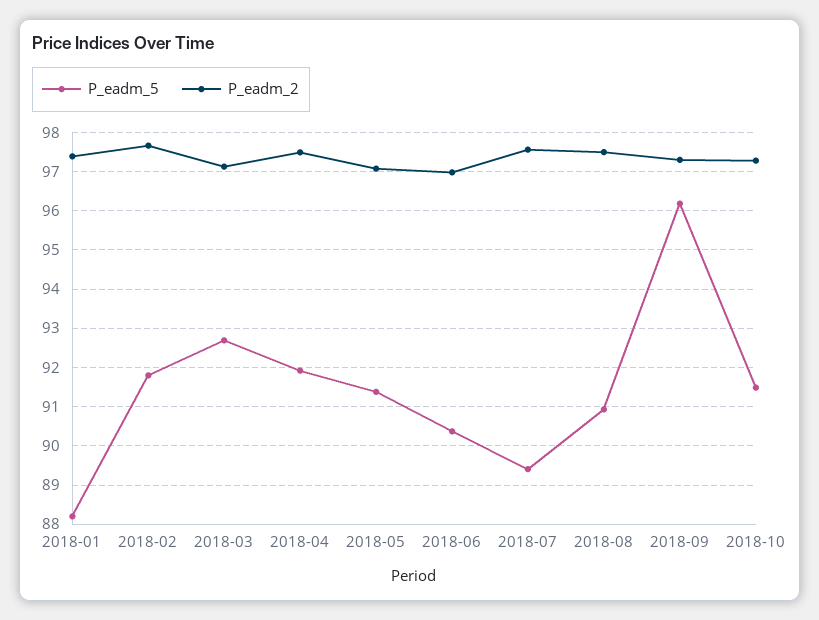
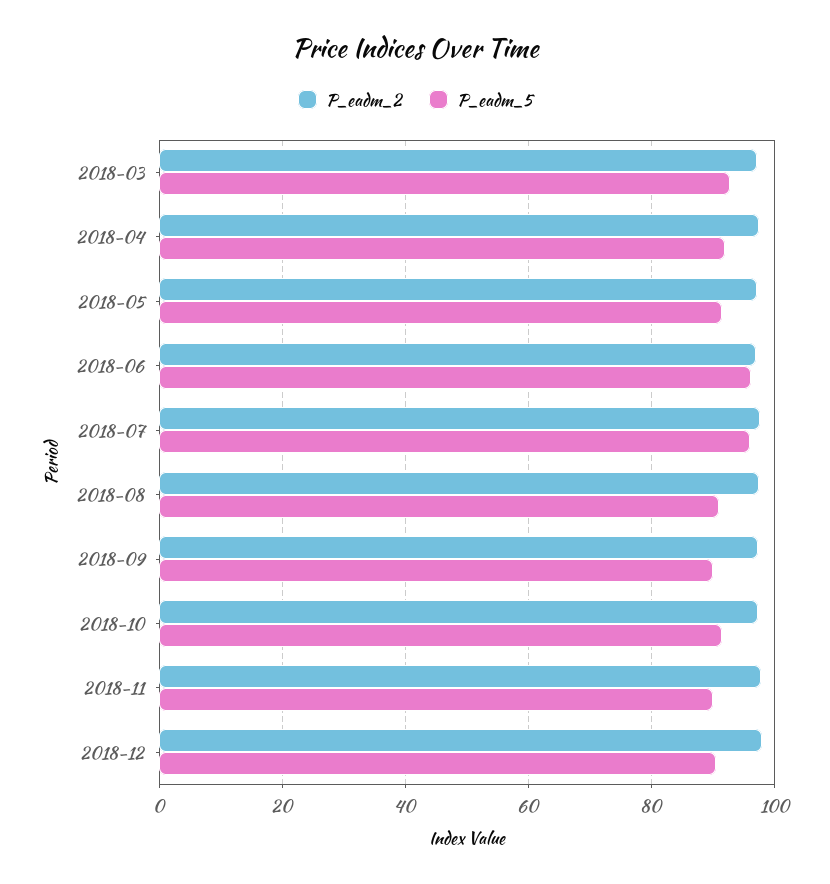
P_eadm_5, 2018-01: 88.2 -> none
P_eadm_2, 2018-01: 97.4 -> none
P_eadm_5, 2018-02: 91.8 -> none
P_eadm_2, 2018-02: 97.6 -> none
P_eadm_5, 2018-06: 90.4 -> 96
P_eadm_5, 2018-07: 89.4 -> 96
P_eadm_5, 2018-09: 96.2 -> 90
P_eadm_2, 2018-11: none -> 98
P_eadm_5, 2018-11: none -> 90
P_eadm_2, 2018-12: none -> 98
P_eadm_5, 2018-12: none -> 90

